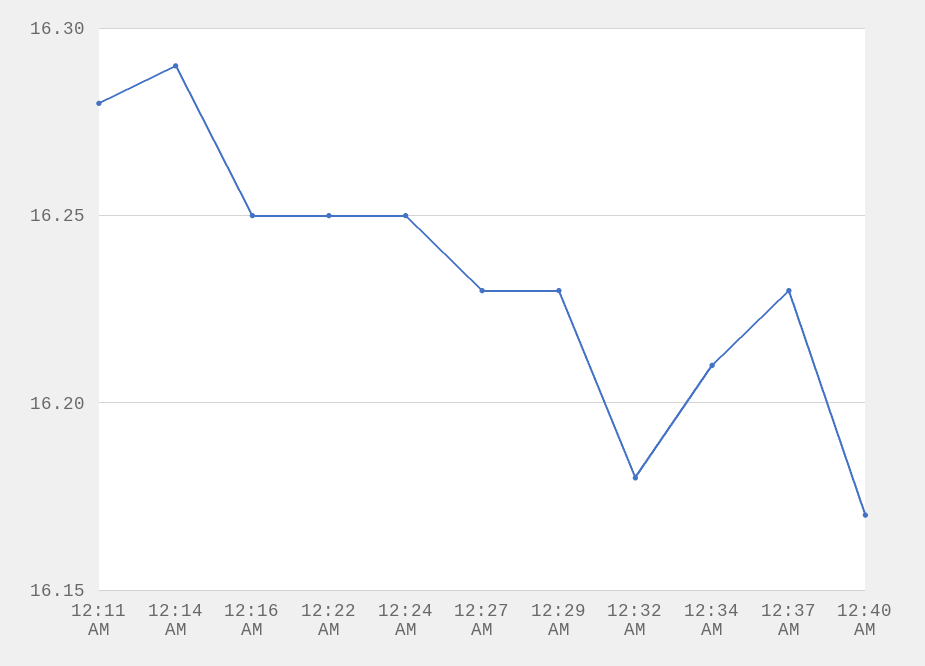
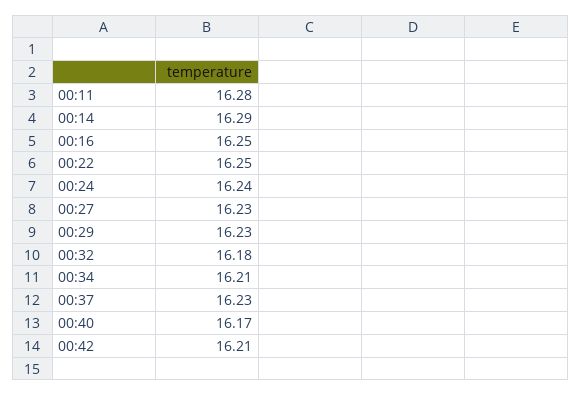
12:24 AM: 16.25 -> 16.24
00:42: none -> 16.21

